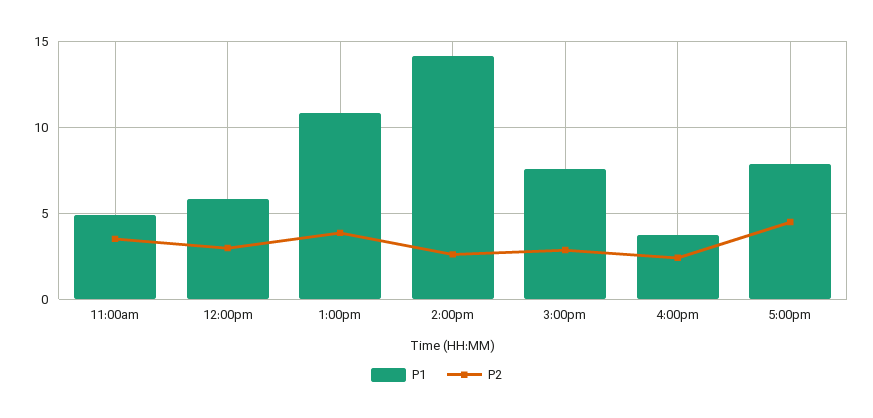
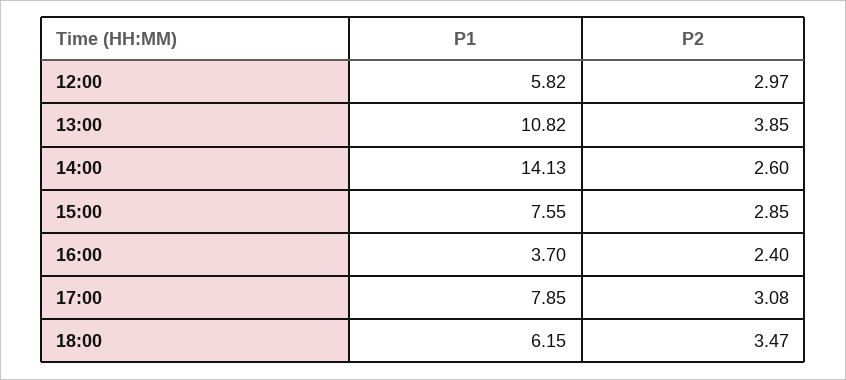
P1, 11:00am: 5 -> none
P2, 11:00am: 3.5 -> none
P2, 5:00pm: 4.5 -> 3.08
P1, 18:00: none -> 6.15
P2, 18:00: none -> 3.47

